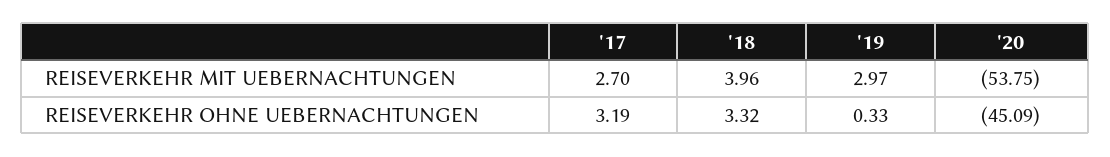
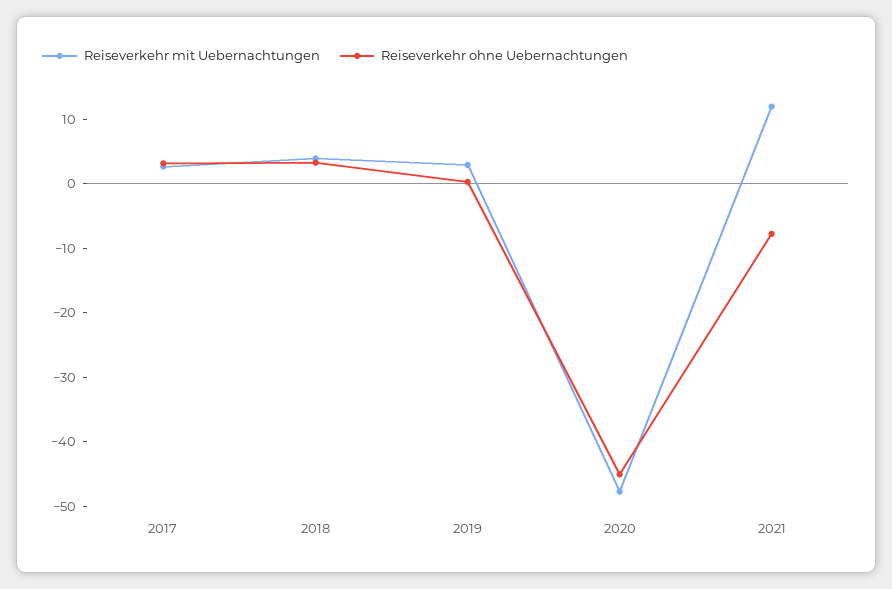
REISEVERKEHR MIT UEBERNACHTUNGEN, '20: -53.75 -> -48
REISEVERKEHR MIT UEBERNACHTUNGEN, 2021: none -> 12
REISEVERKEHR OHNE UEBERNACHTUNGEN, 2021: none -> -8

